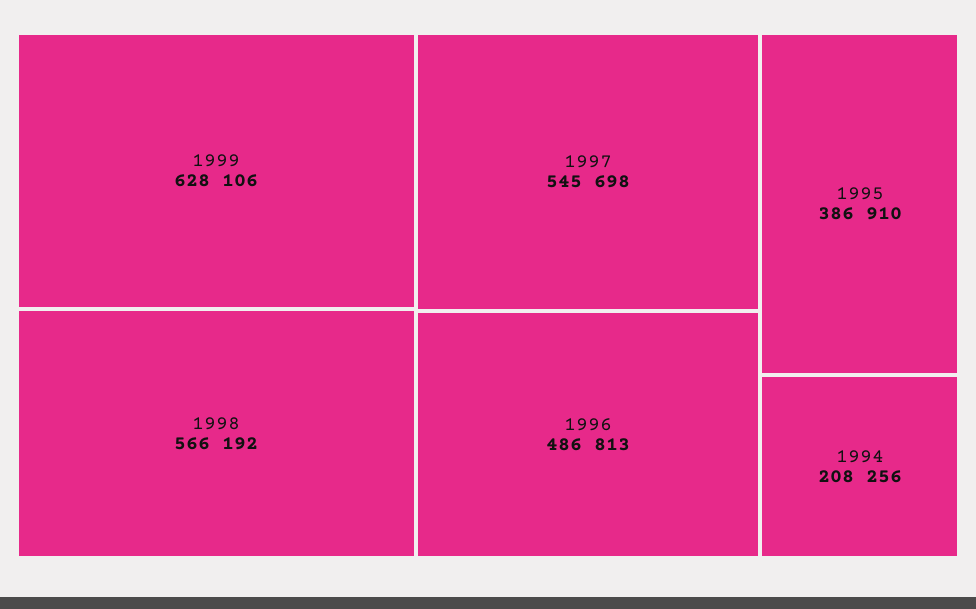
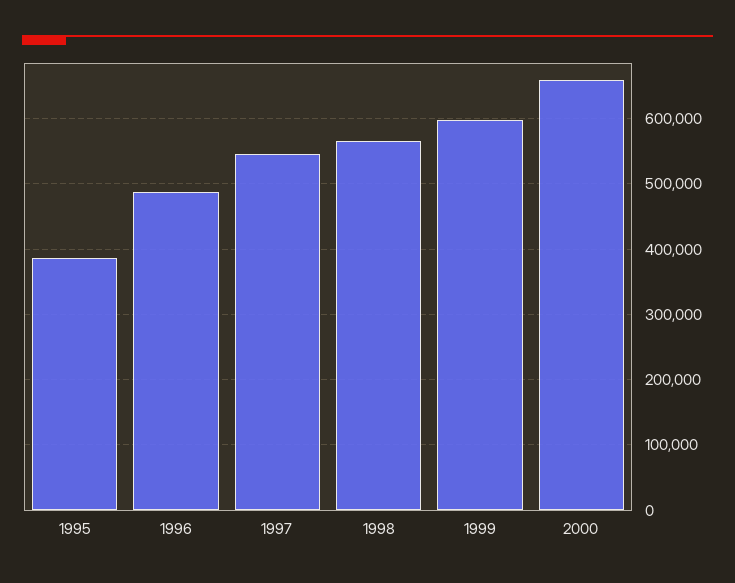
1999: 628106 -> 600000
1994: 208256 -> none
2000: none -> 660000

